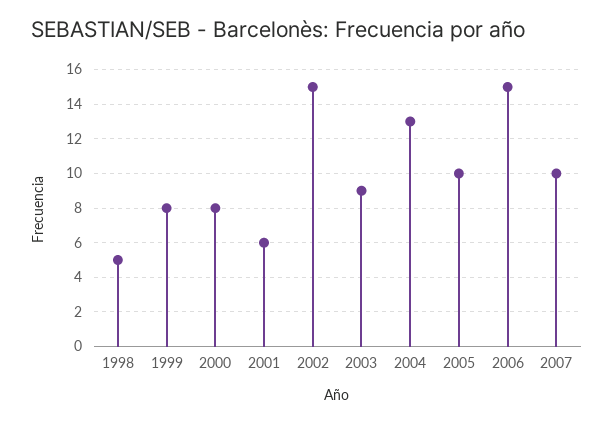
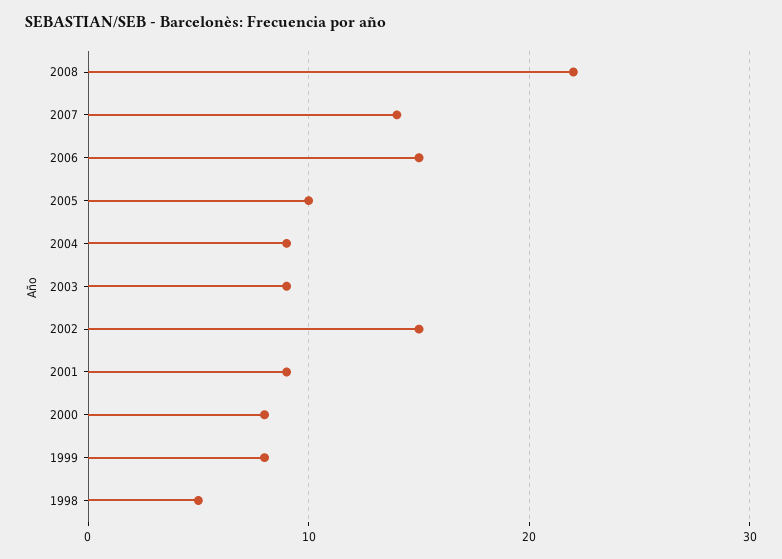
2001: 6 -> 9
2004: 13 -> 9
2007: 10 -> 14
2008: none -> 22

